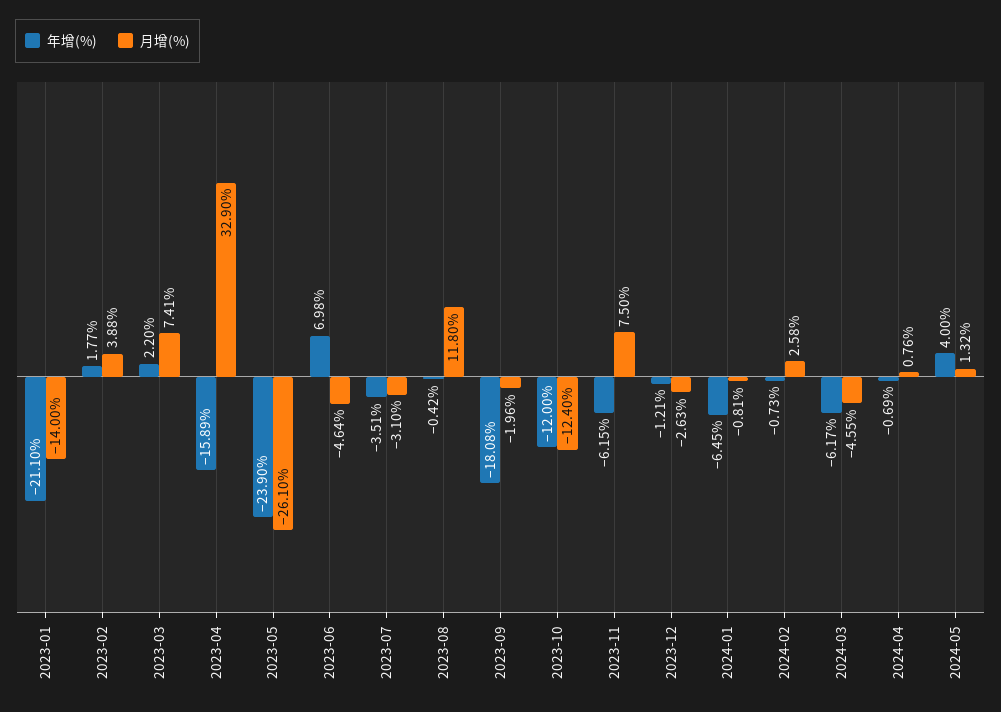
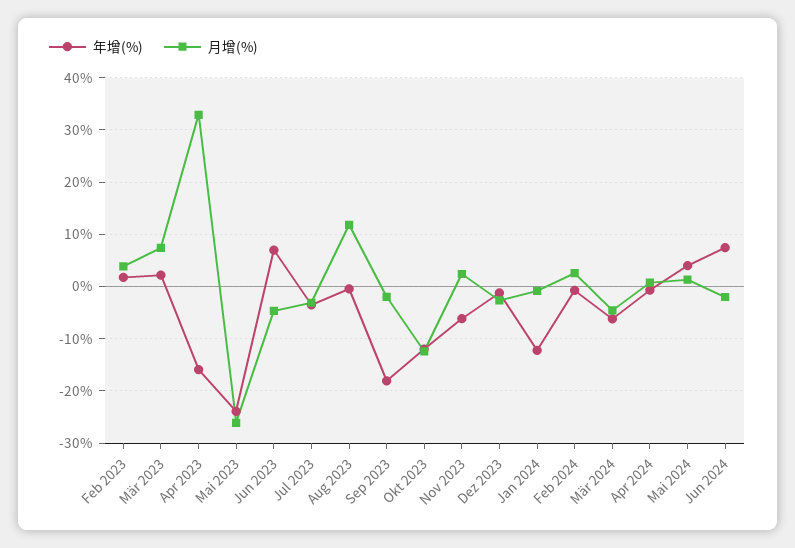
年增(%), 2023-01: -21.1 -> none
月增(%), 2023-01: -14 -> none
月增(%), 2023-11: 7.5 -> 2
年增(%), 2024-01: -6.45 -> -12
年增(%), Jun 2024: none -> 8
月增(%), Jun 2024: none -> -2

